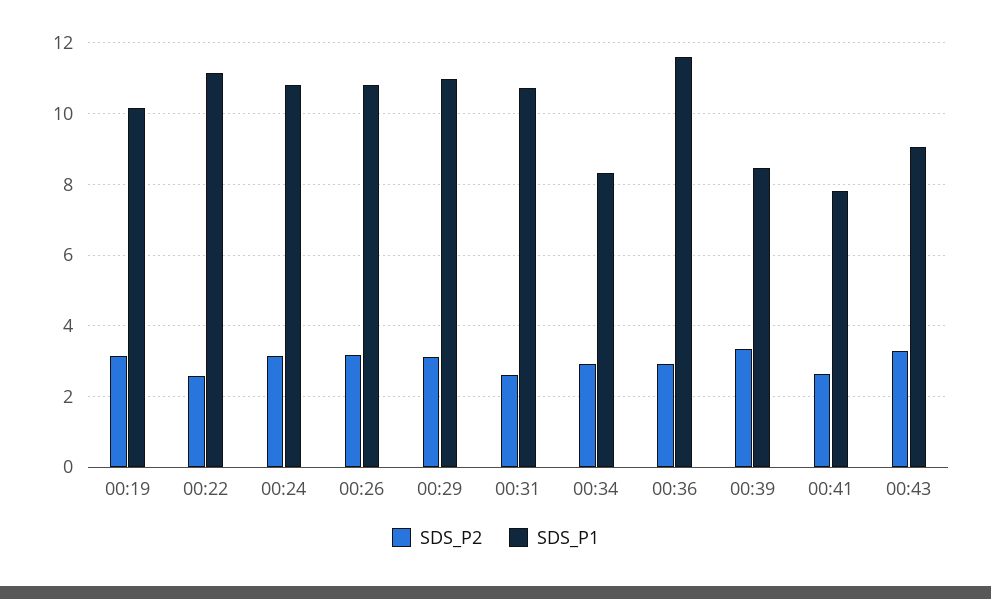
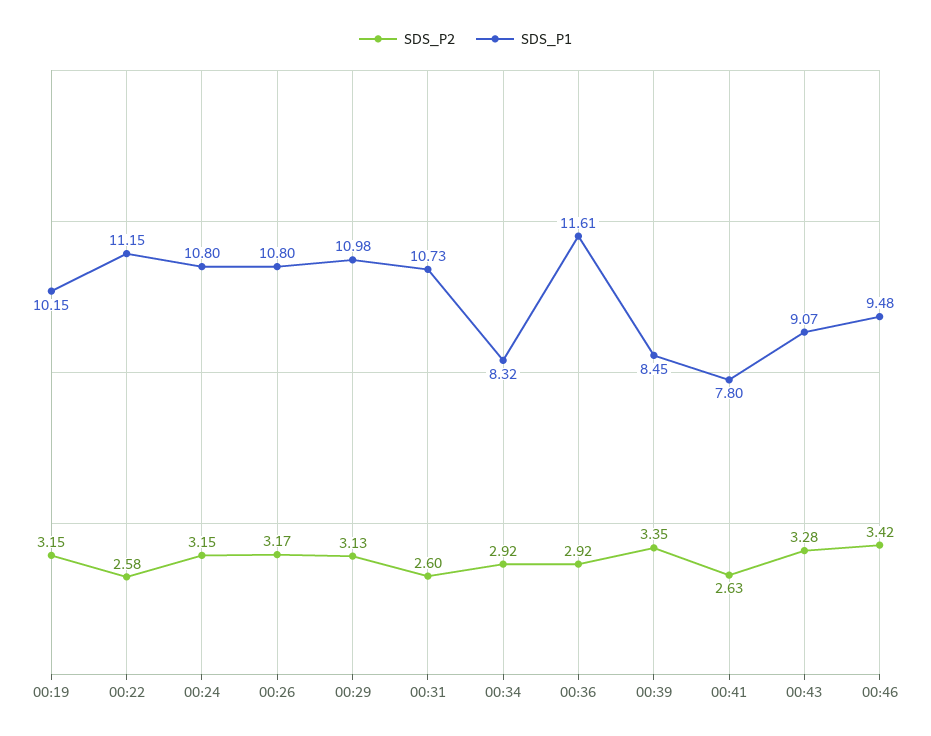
SDS_P2, 00:46: none -> 3.42
SDS_P1, 00:46: none -> 9.48

